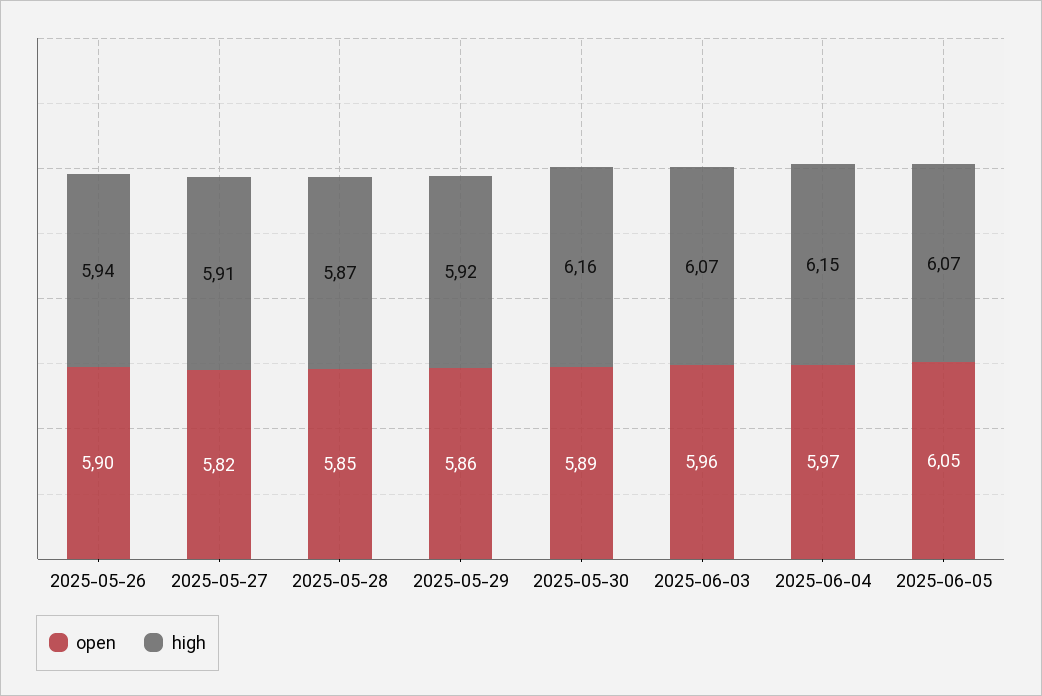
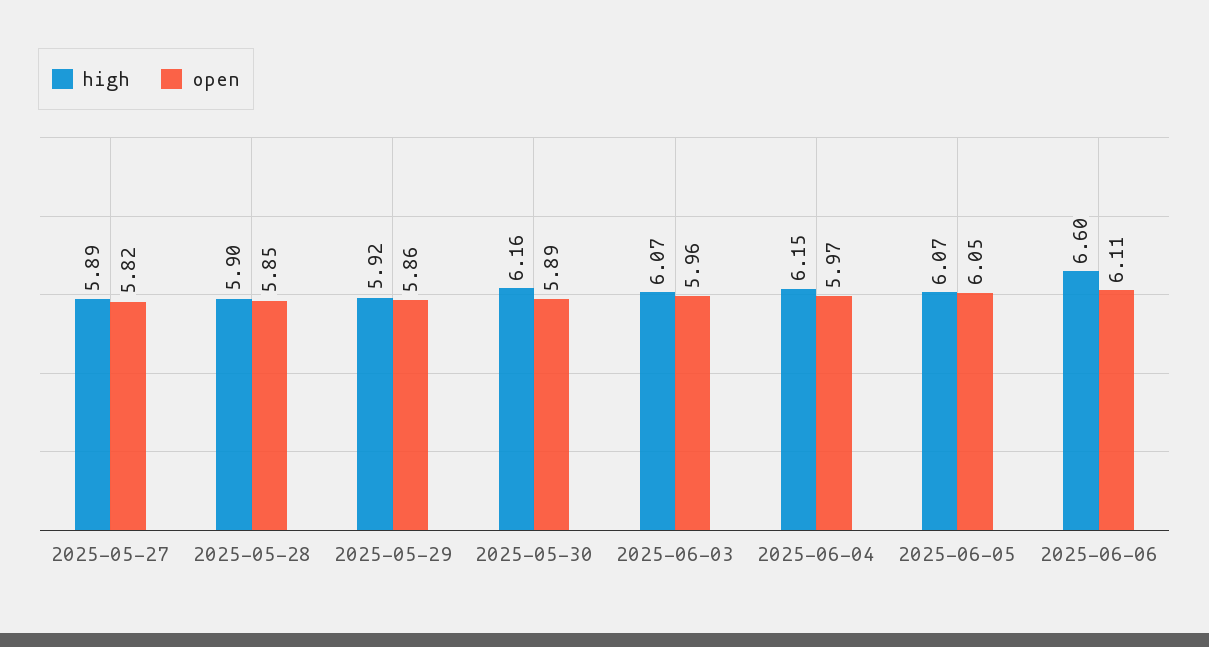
open, 2025-05-26: 5.9 -> none
high, 2025-05-26: 5.94 -> none
high, 2025-05-27: 5.91 -> 5.89
high, 2025-05-28: 5.87 -> 5.9
high, 2025-06-06: none -> 6.6
open, 2025-06-06: none -> 6.11

